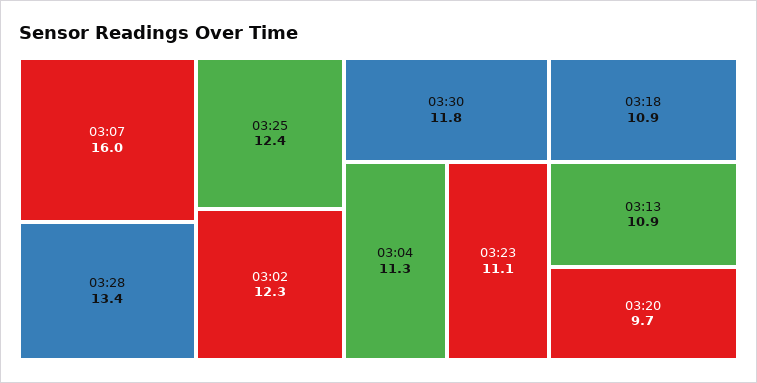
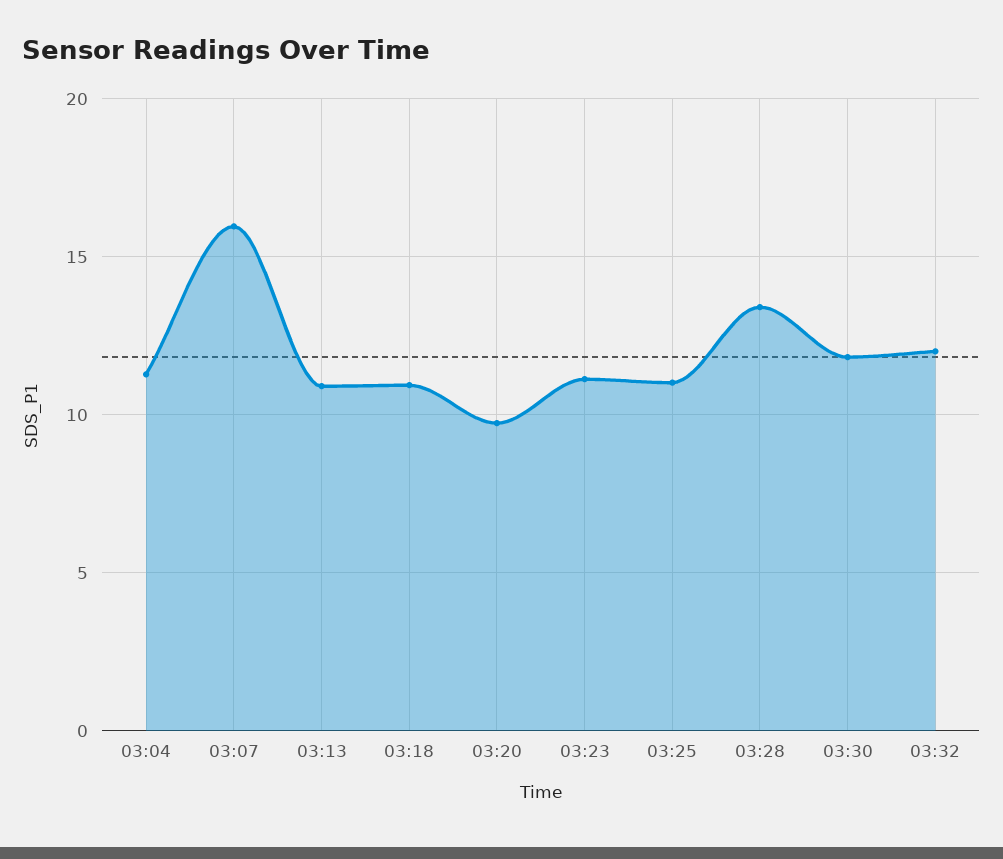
03:25: 12.4 -> 11
03:02: 12.3 -> none
03:32: none -> 12

